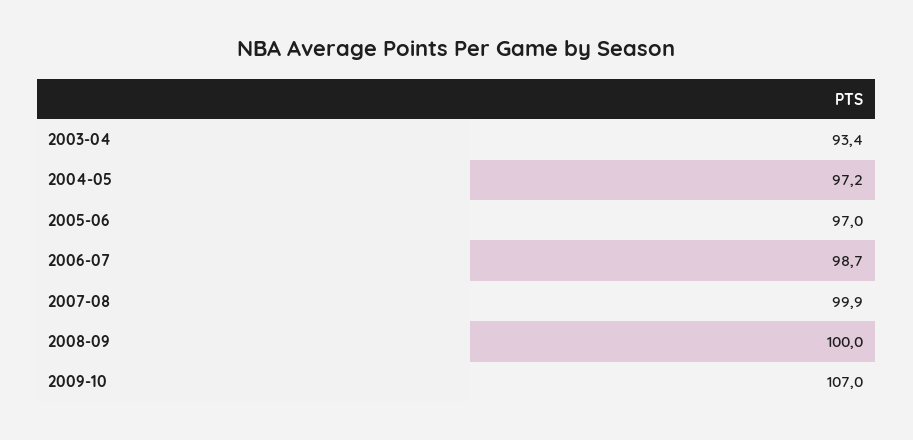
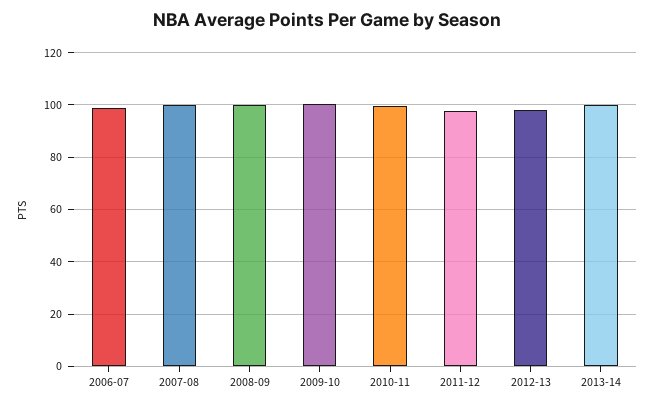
2003-04: 93.4 -> none
2004-05: 97.2 -> none
2005-06: 97 -> none
2009-10: 107 -> 100
2010-11: none -> 100
2011-12: none -> 97.5
2012-13: none -> 97.5
2013-14: none -> 100

